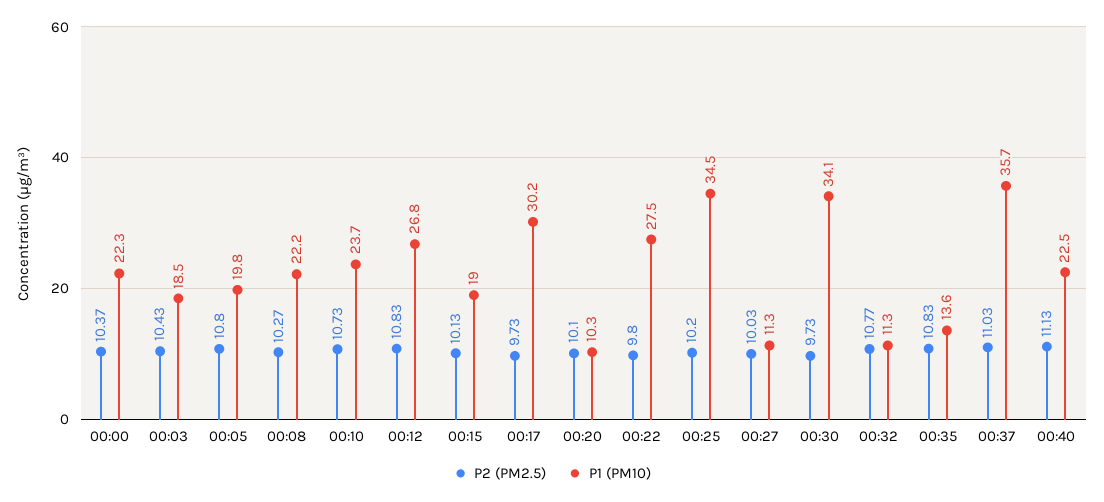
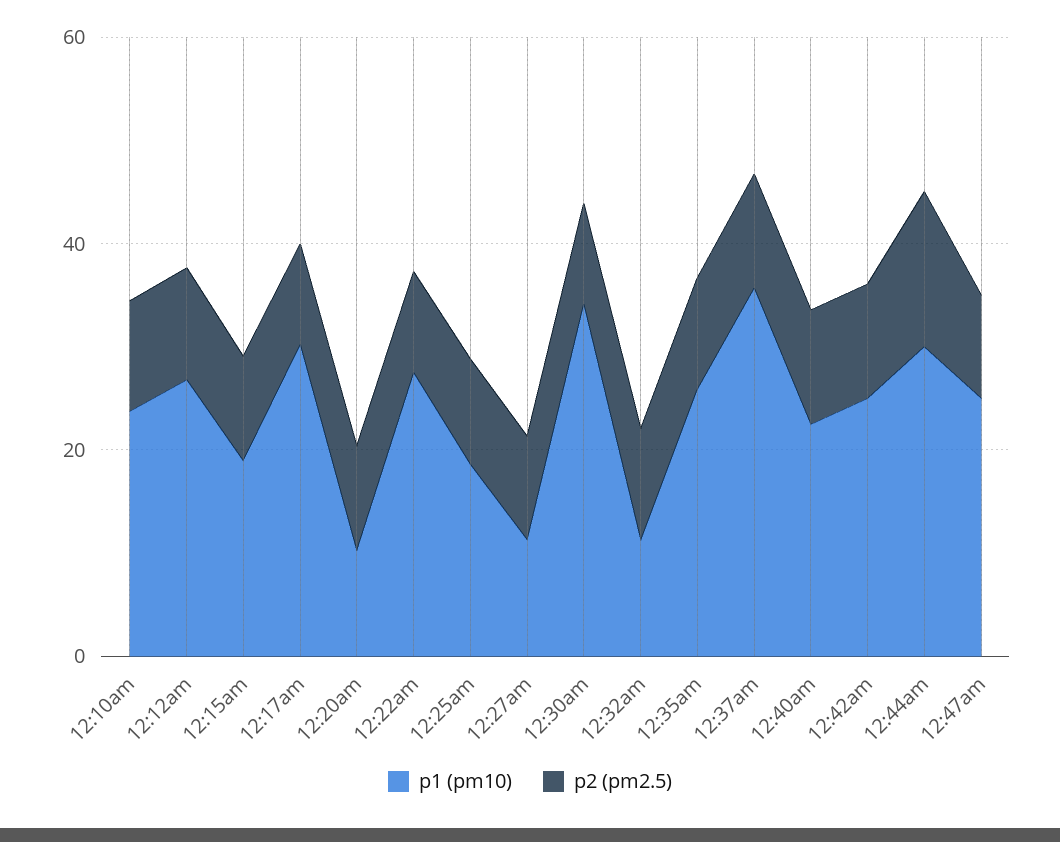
P2 (PM2.5), 00:00: 10.37 -> none
P1 (PM10), 00:00: 22.3 -> none
P2 (PM2.5), 00:03: 10.43 -> none
P1 (PM10), 00:03: 18.5 -> none
P2 (PM2.5), 00:05: 10.8 -> none
P1 (PM10), 00:05: 19.8 -> none
P2 (PM2.5), 00:08: 10.27 -> none
P1 (PM10), 00:08: 22.2 -> none
P1 (PM10), 00:25: 34.5 -> 20
P1 (PM10), 00:35: 13.6 -> 25
P1 (PM10), 12:42am: none -> 25
P2 (PM2.5), 12:42am: none -> 10
P1 (PM10), 12:44am: none -> 30
P2 (PM2.5), 12:44am: none -> 15
P1 (PM10), 12:47am: none -> 25
P2 (PM2.5), 12:47am: none -> 10

